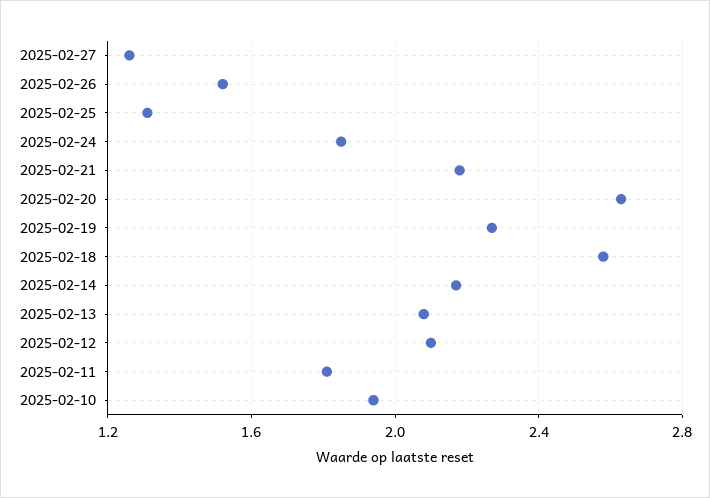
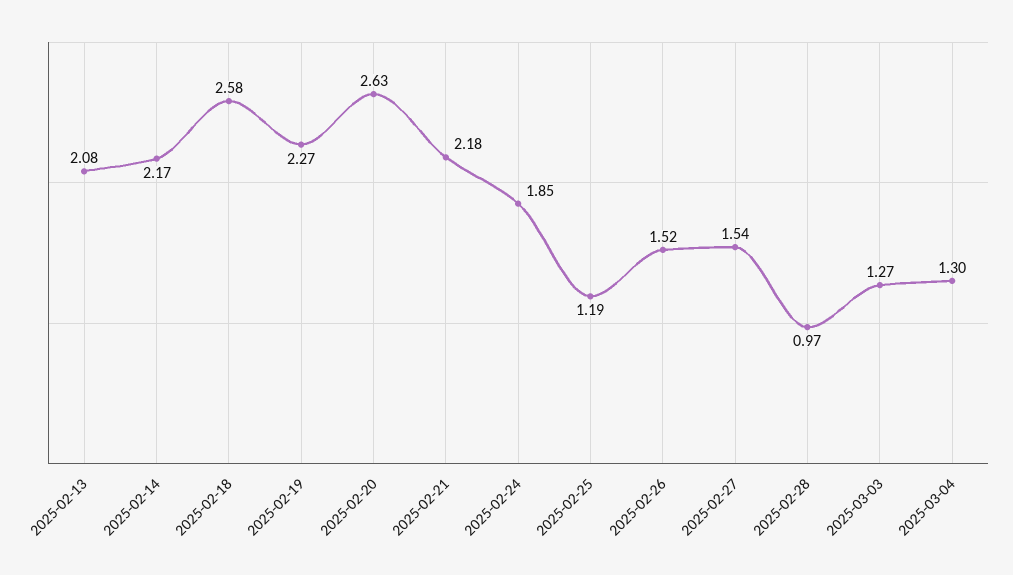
2025-02-27: 1.25 -> 1.54
2025-02-25: 1.3 -> 1.19
2025-02-12: 2.1 -> none
2025-02-11: 1.8 -> none
2025-02-10: 1.95 -> none
2025-02-28: none -> 0.97
2025-03-03: none -> 1.27
2025-03-04: none -> 1.3

